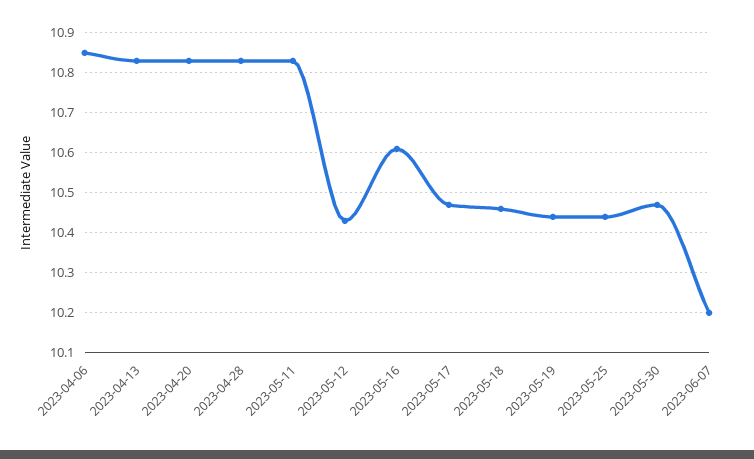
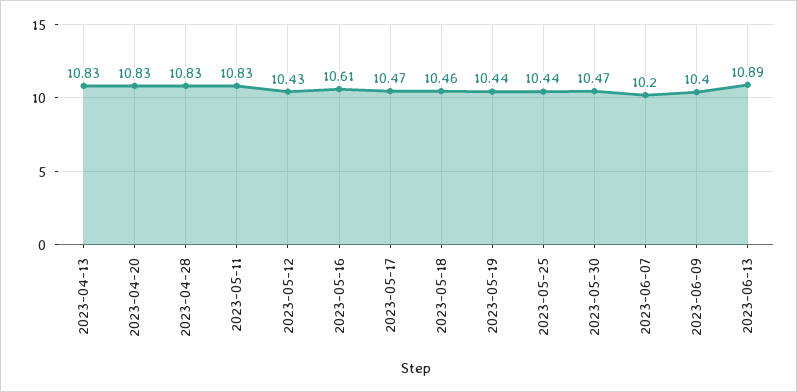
2023-04-06: 10.85 -> none
2023-06-09: none -> 10.4
2023-06-13: none -> 10.89

